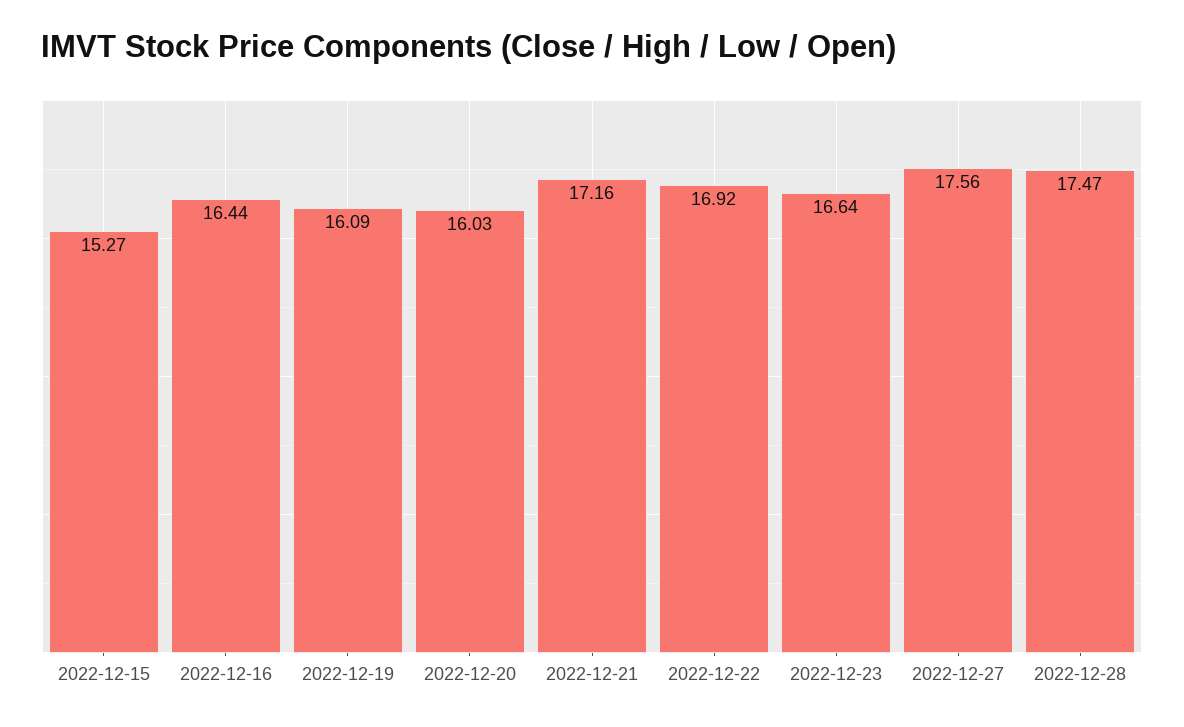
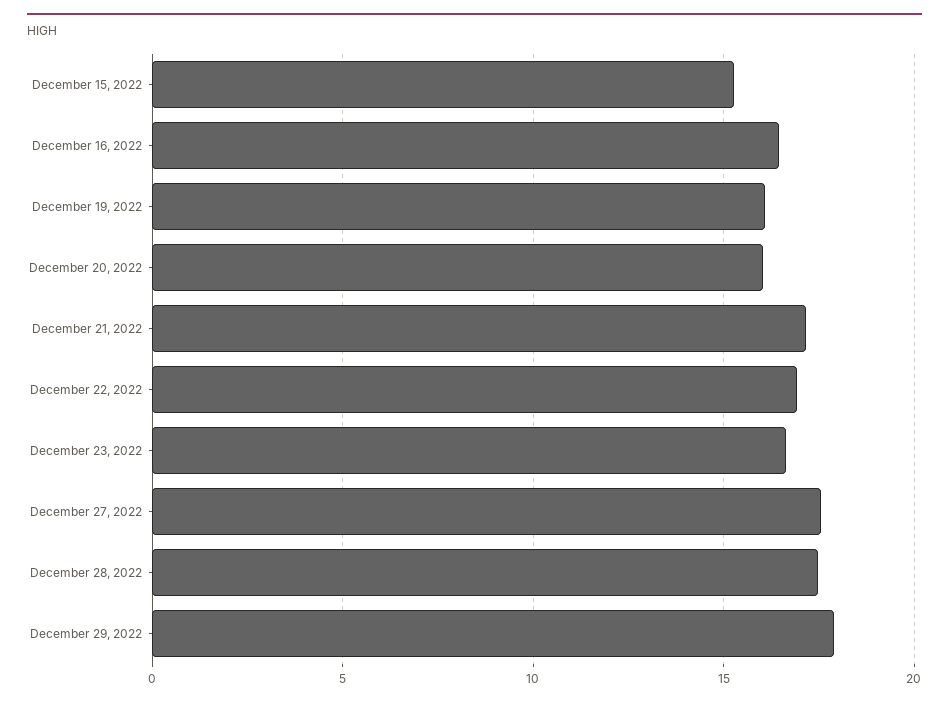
December 29, 2022: none -> 18

